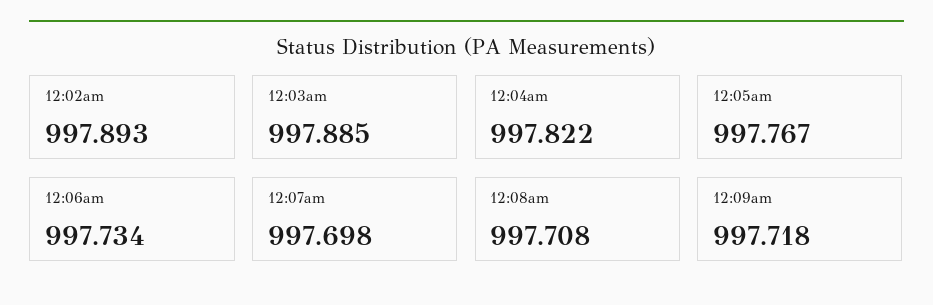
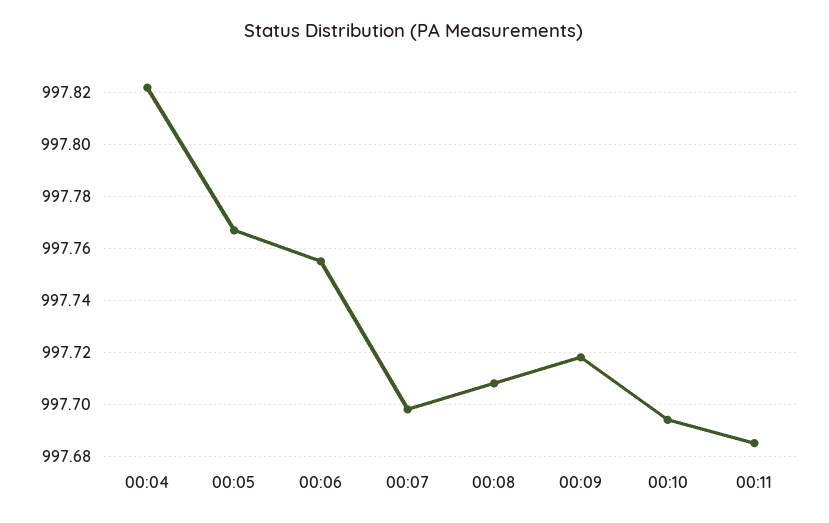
12:02am: 997.893 -> none
12:03am: 997.885 -> none
12:06am: 997.734 -> 997.755
00:10: none -> 997.695
00:11: none -> 997.685

